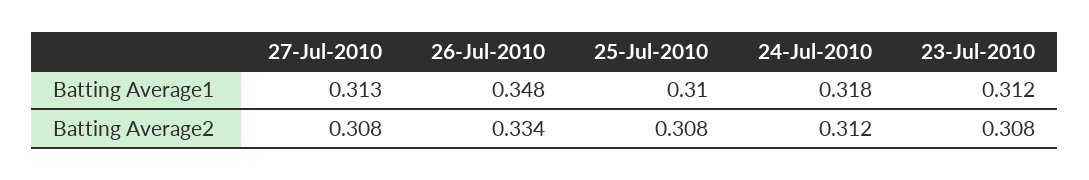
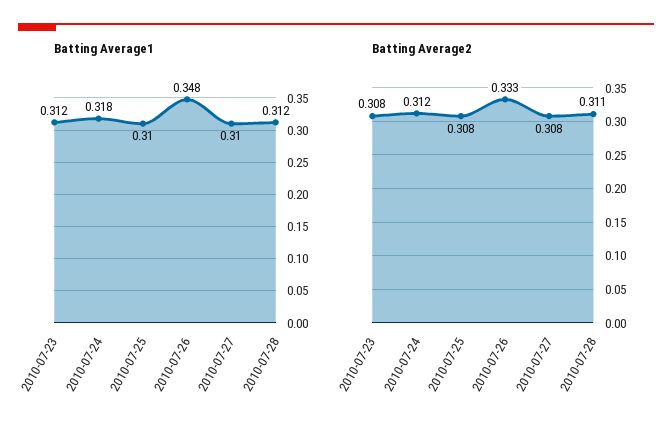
Batting Average1, 27-Jul-2010: 0.313 -> 0.31
Batting Average2, 26-Jul-2010: 0.334 -> 0.333
Batting Average1, 2010-07-28: none -> 0.312
Batting Average2, 2010-07-28: none -> 0.311

